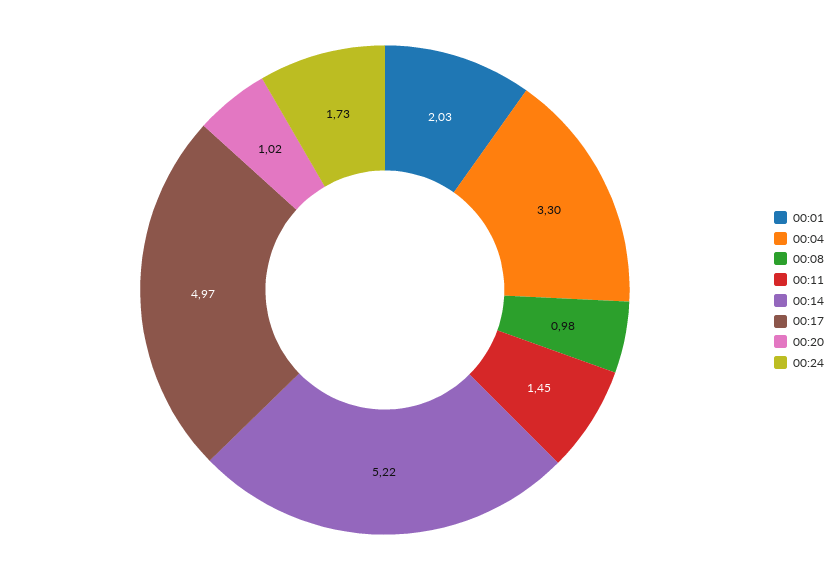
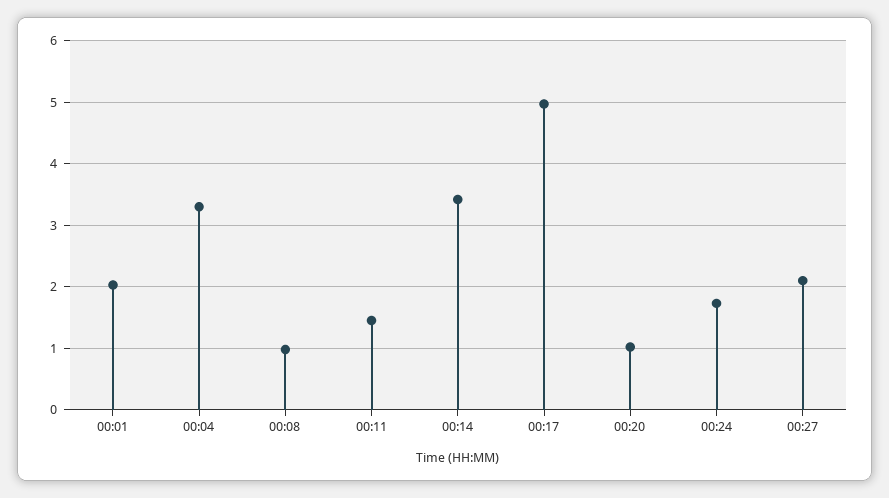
00:14: 5.22 -> 3.4
00:27: none -> 2.1

